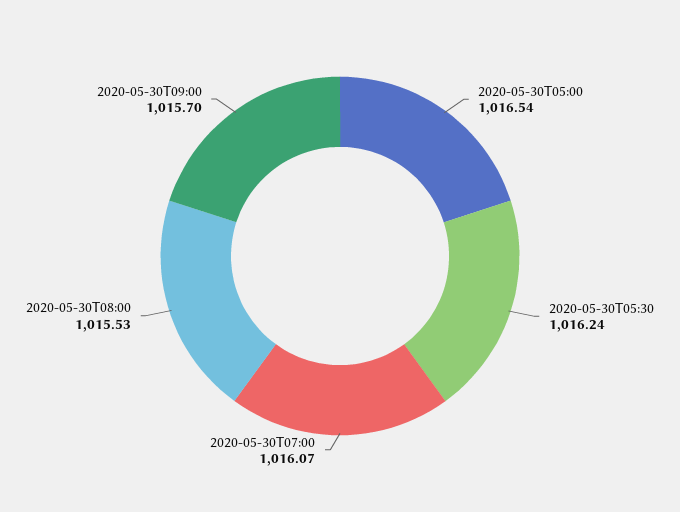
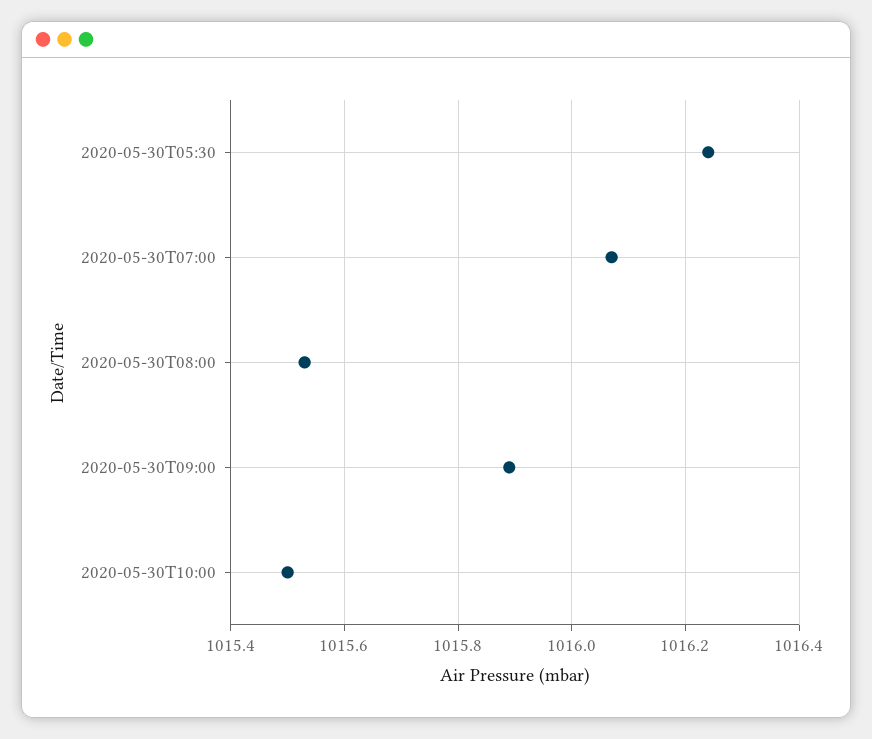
2020-05-30T05:00: 1016.54 -> none
2020-05-30T09:00: 1015.7 -> 1015.9
2020-05-30T10:00: none -> 1015.5

